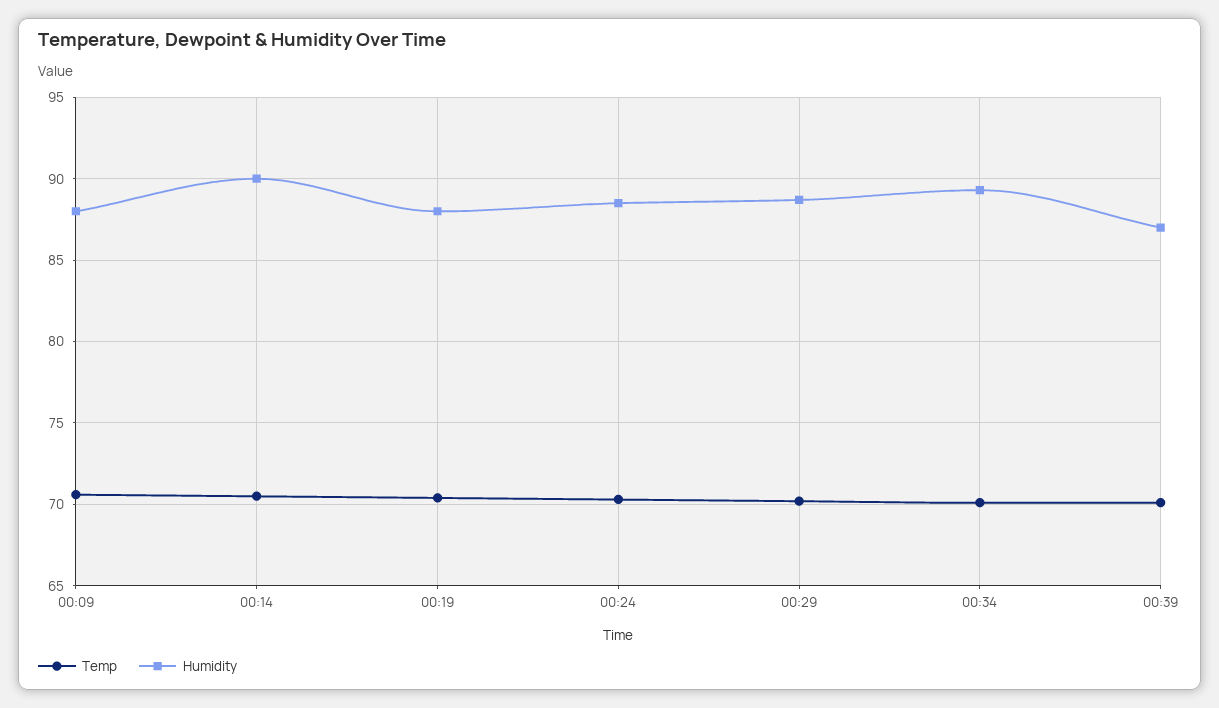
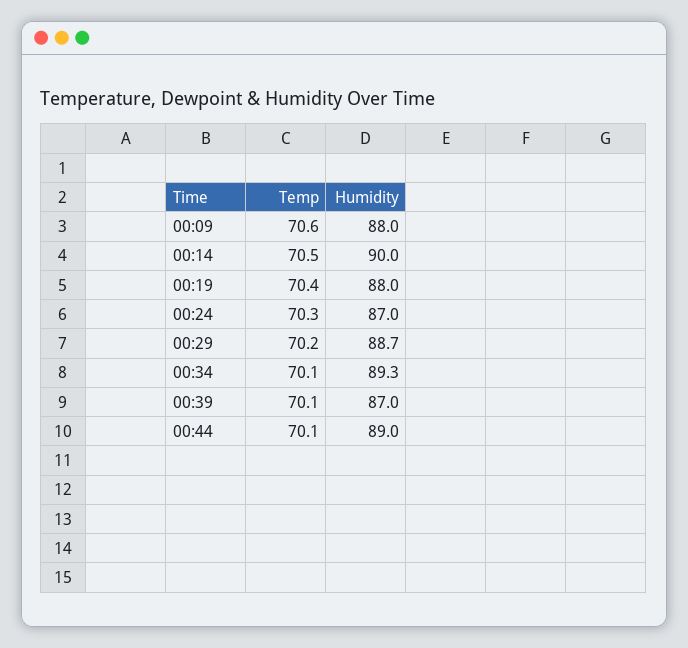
Humidity, 00:24: 88.5 -> 87
Temp, 00:44: none -> 70.1
Humidity, 00:44: none -> 89

